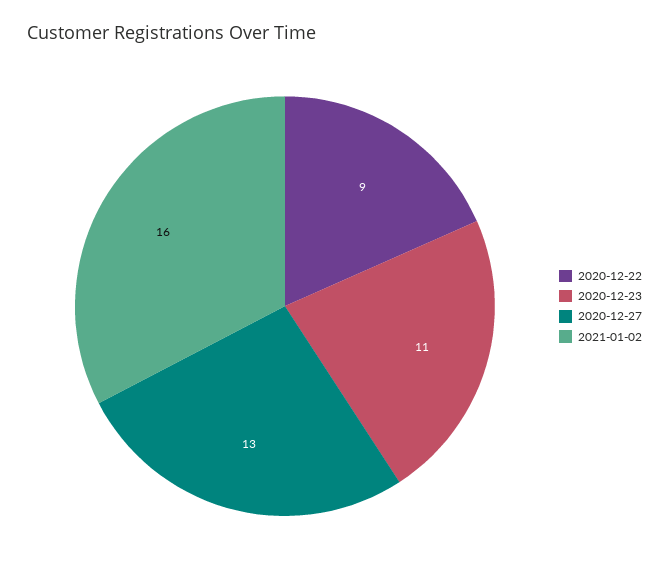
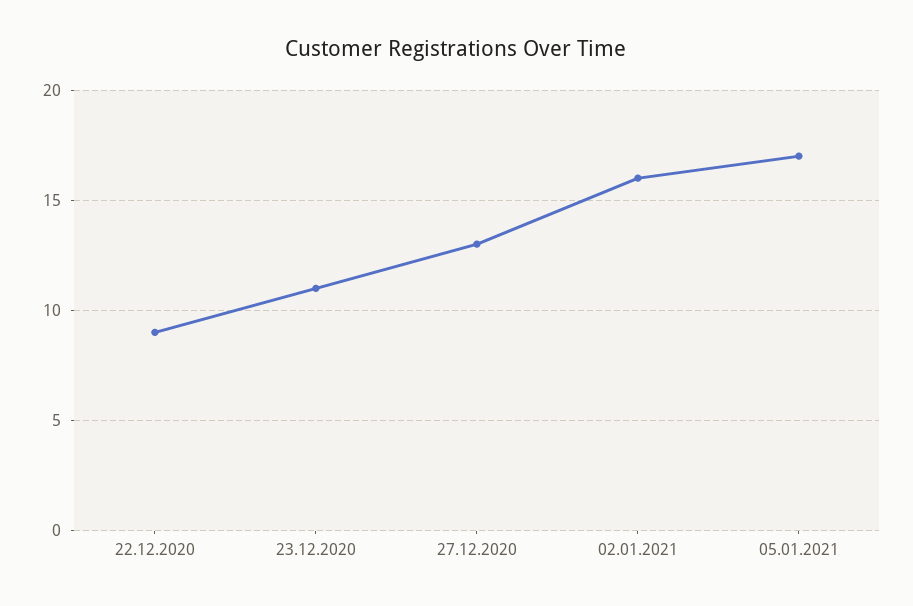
05.01.2021: none -> 17

